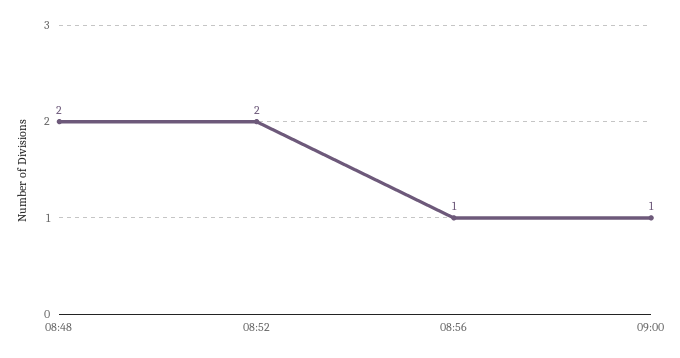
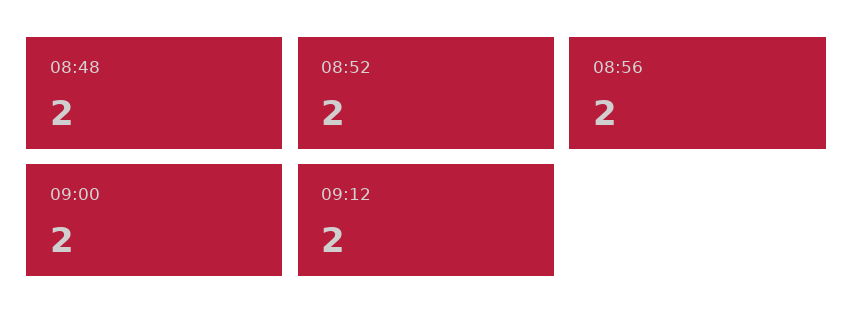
08:56: 1 -> 2
09:00: 1 -> 2
09:12: none -> 2

